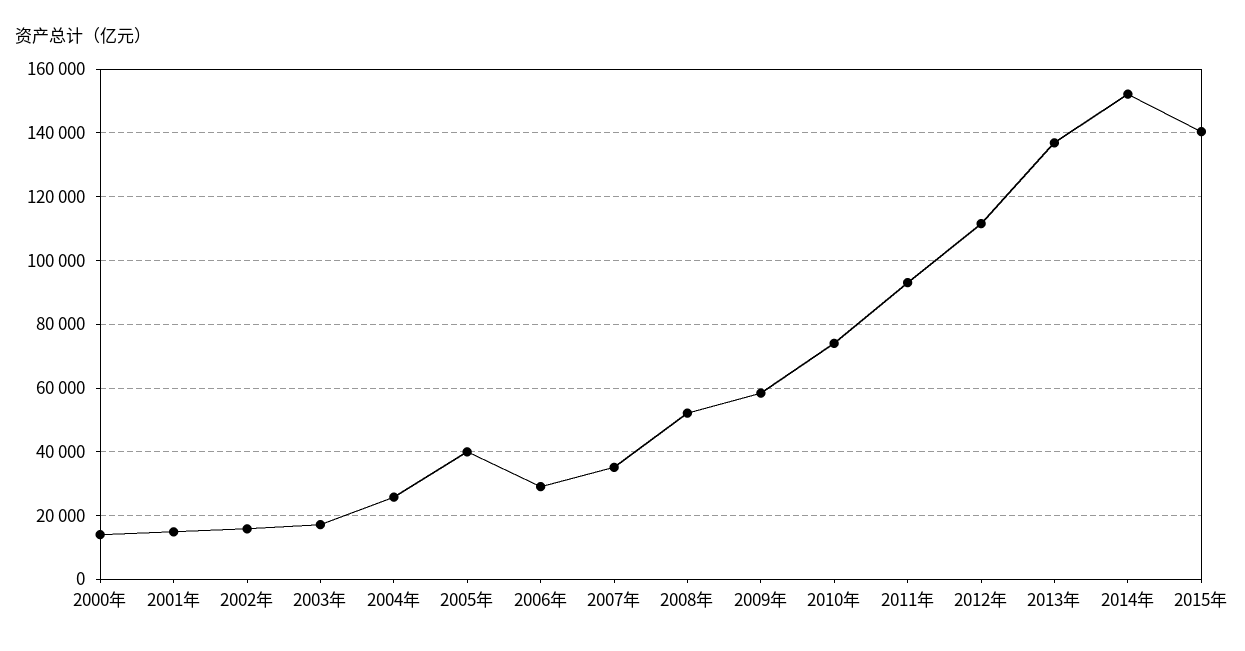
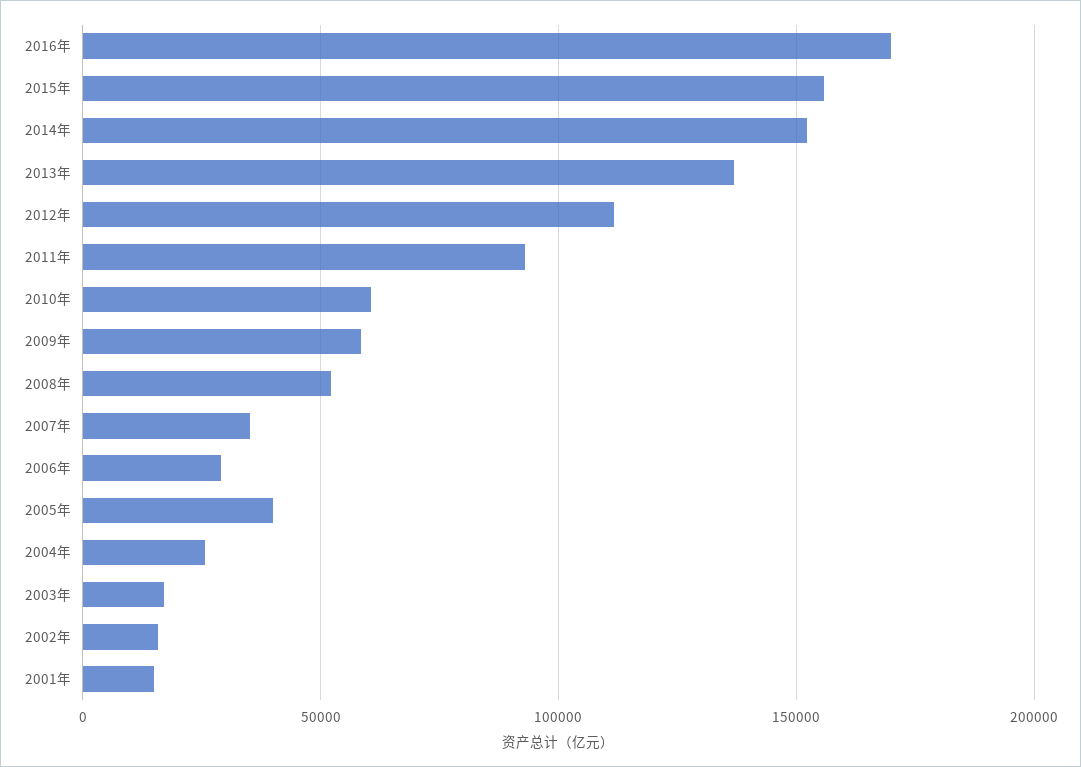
2000年: 14000 -> none
2010年: 74000 -> 60000
2015年: 140000 -> 155000
2016年: none -> 170000

